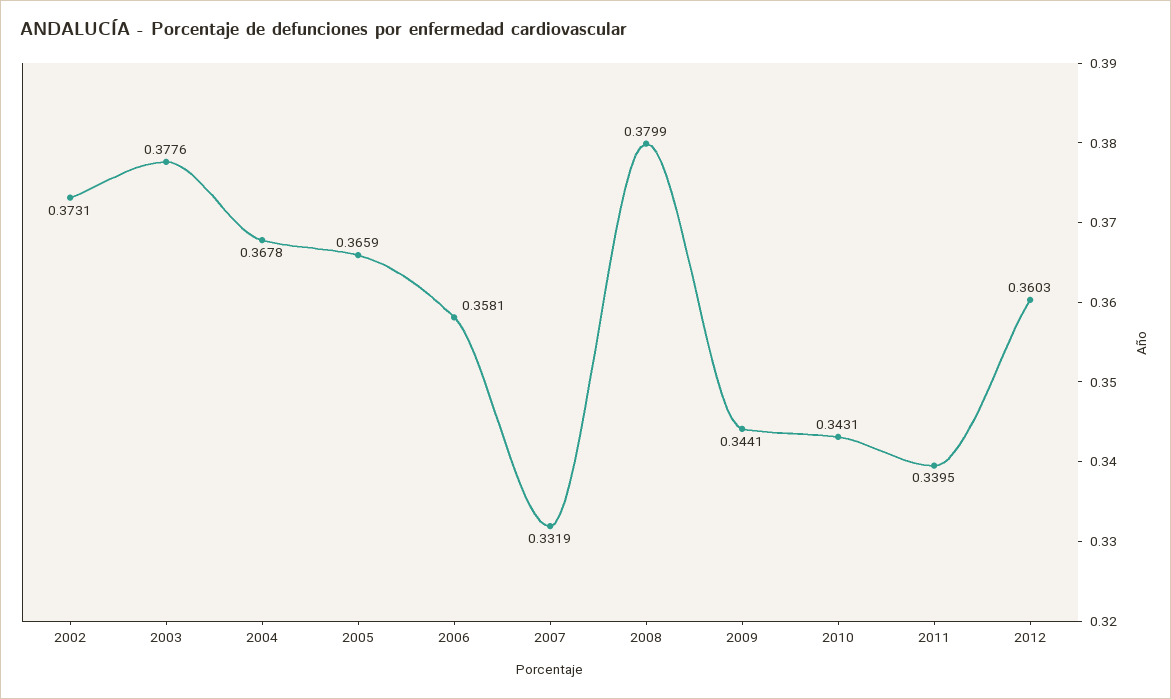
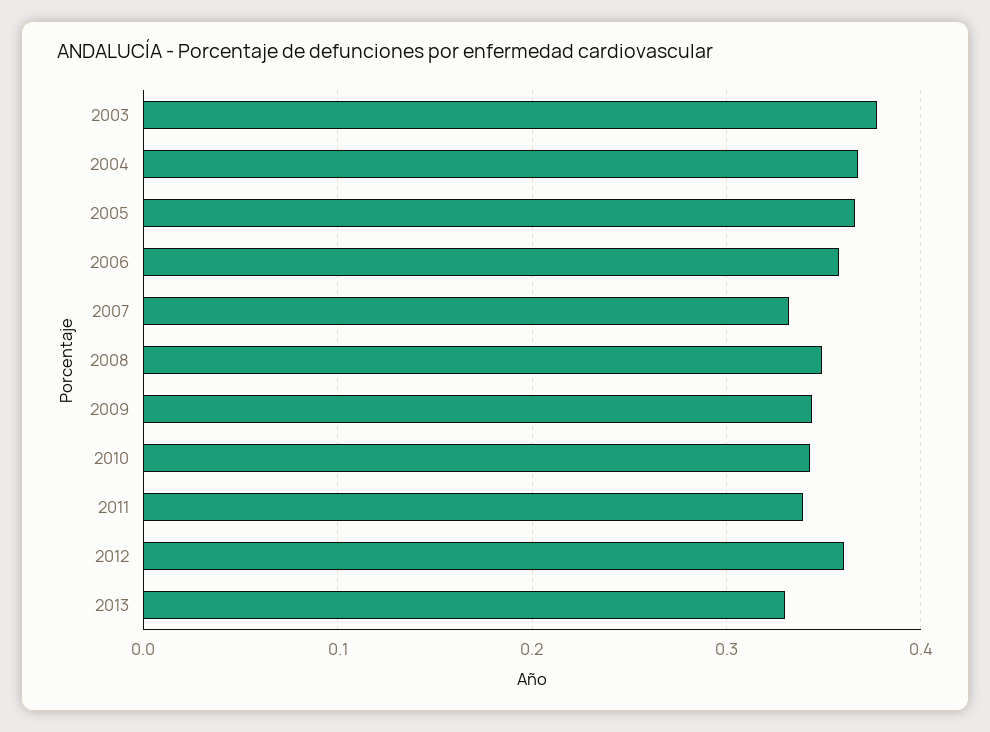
2002: 0.3731 -> none
2008: 0.3799 -> 0.35
2013: none -> 0.33

